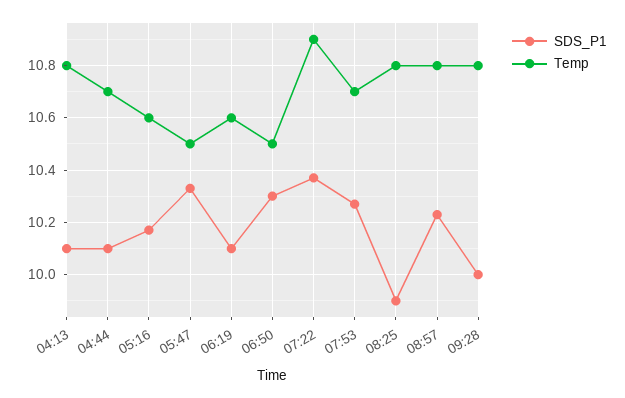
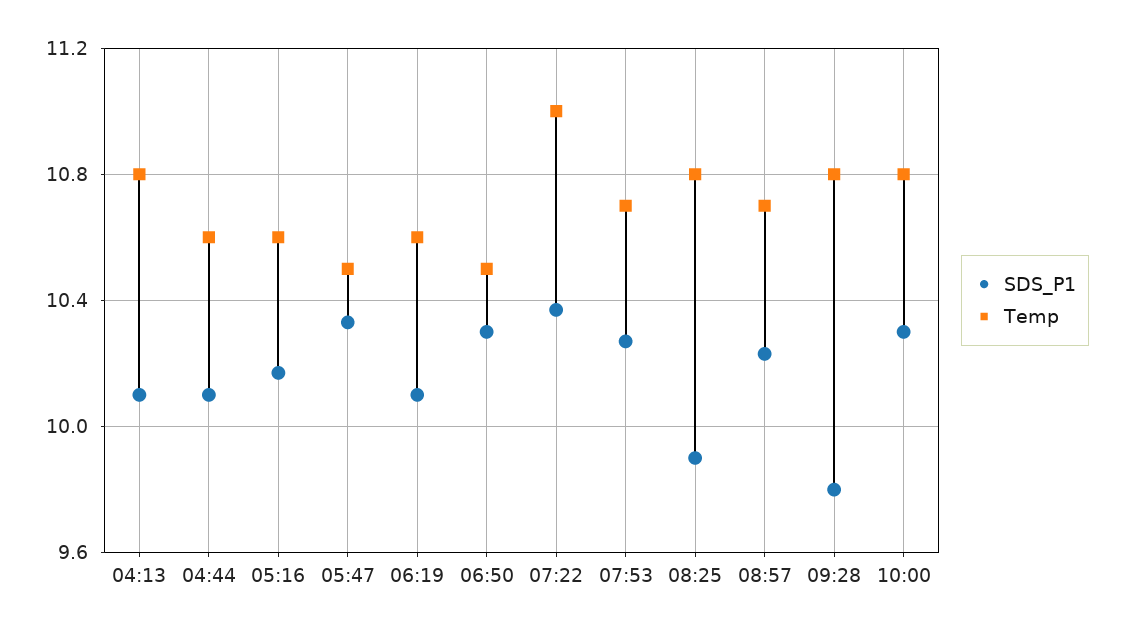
Temp, 04:44: 10.7 -> 10.6
Temp, 07:22: 10.9 -> 11
Temp, 08:57: 10.8 -> 10.7
SDS_P1, 09:28: 10 -> 9.8
SDS_P1, 10:00: none -> 10.3
Temp, 10:00: none -> 10.8

